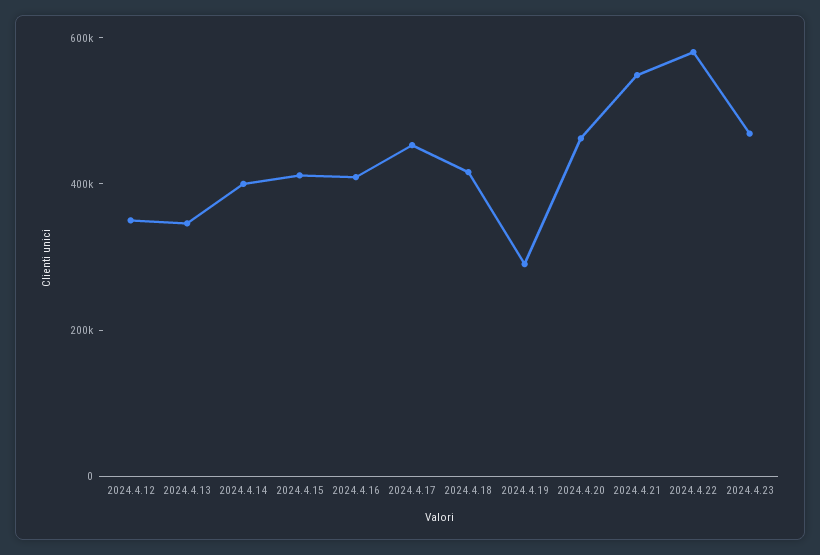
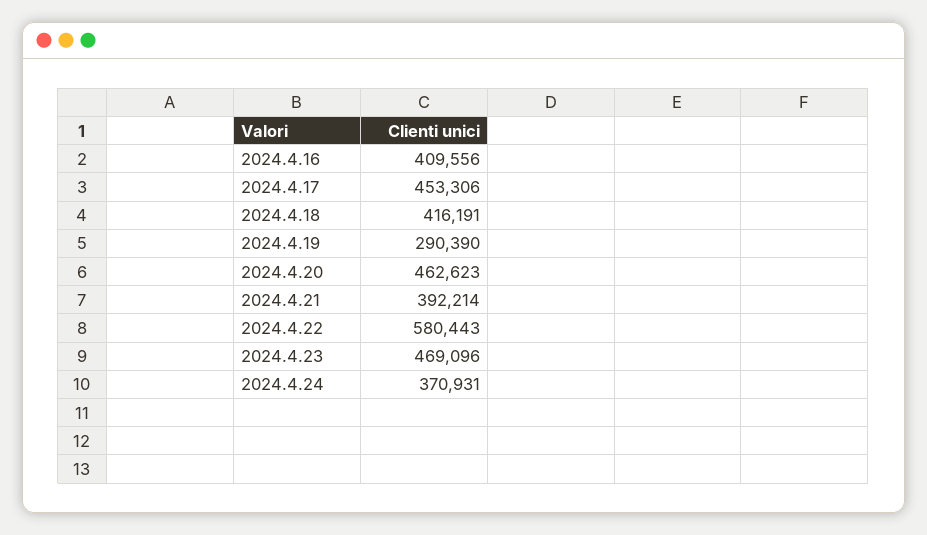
2024.4.12: 350000 -> none
2024.4.13: 350000 -> none
2024.4.14: 400000 -> none
2024.4.15: 400000 -> none
2024.4.21: 550000 -> 392214
2024.4.24: none -> 370931

